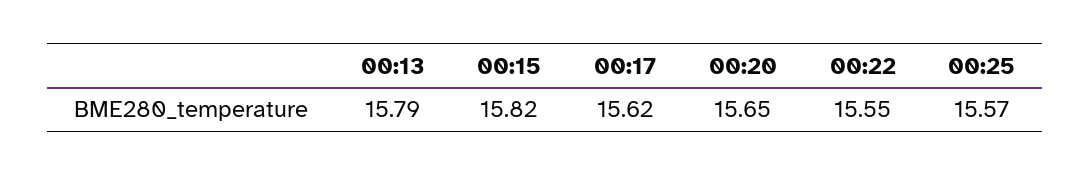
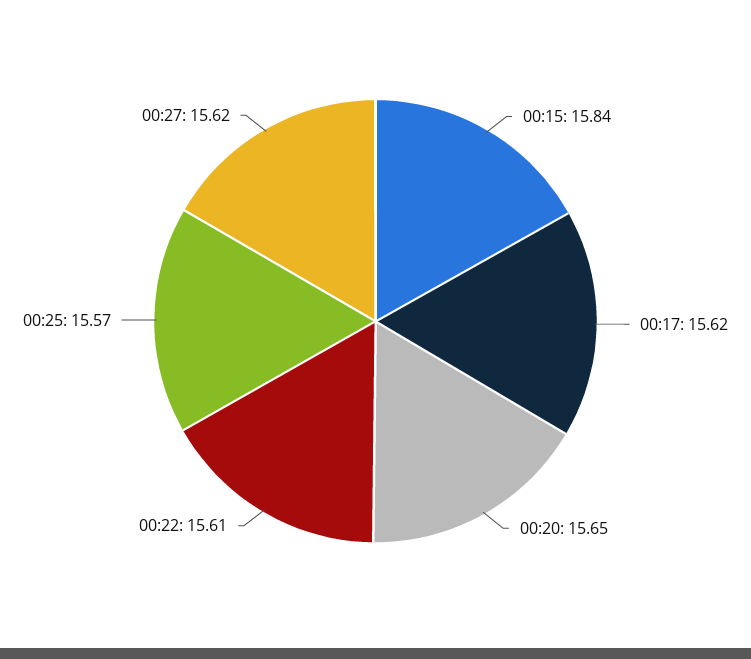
00:13: 15.79 -> none
00:15: 15.82 -> 15.84
00:22: 15.55 -> 15.61
00:27: none -> 15.62

